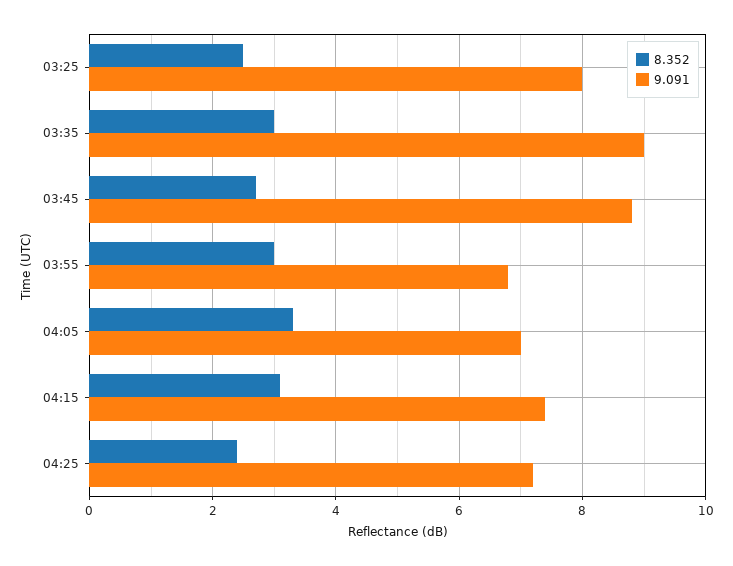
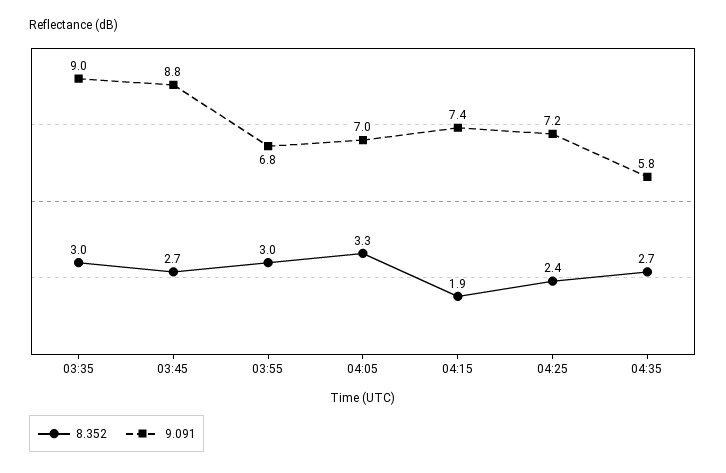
8.352, 03:25: 2.5 -> none
9.091, 03:25: 8 -> none
8.352, 04:15: 3 -> 1.9
8.352, 04:35: none -> 2.7
9.091, 04:35: none -> 5.8

